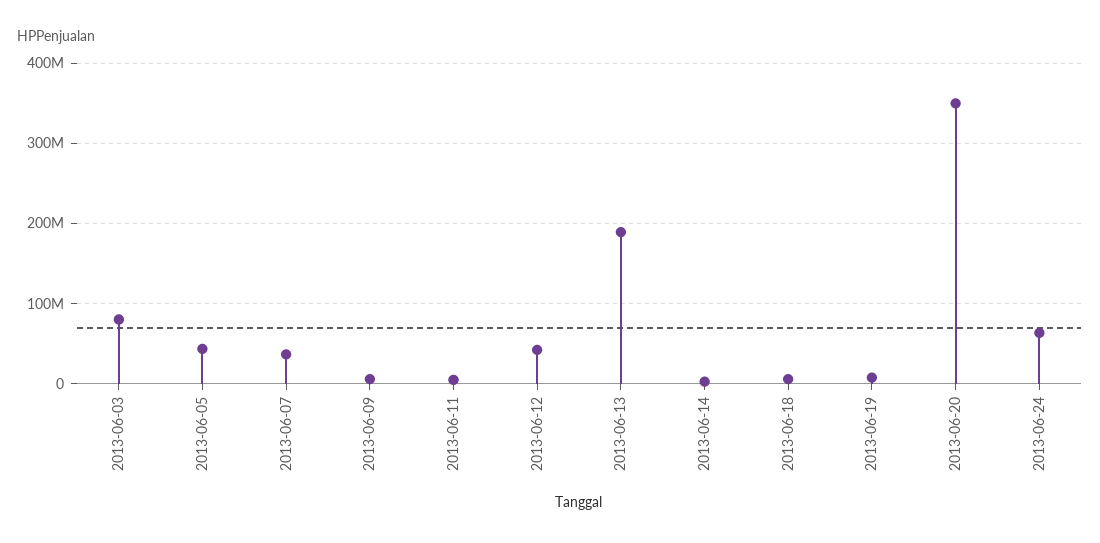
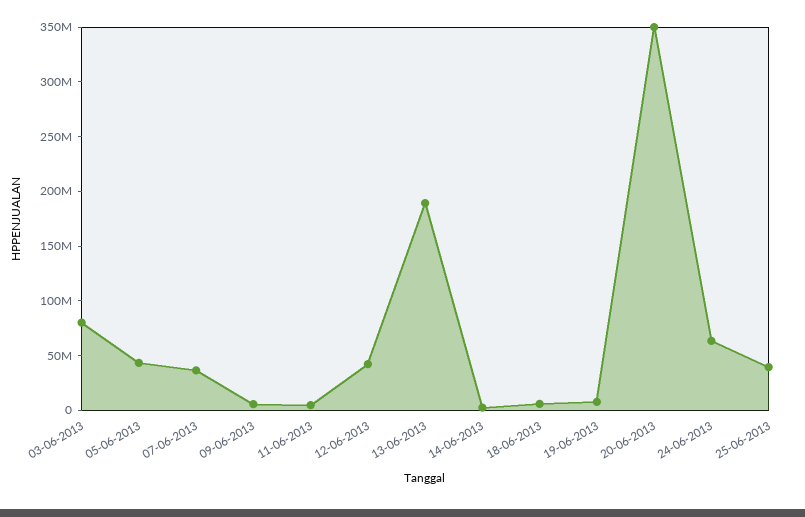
25-06-2013: none -> 40000000

